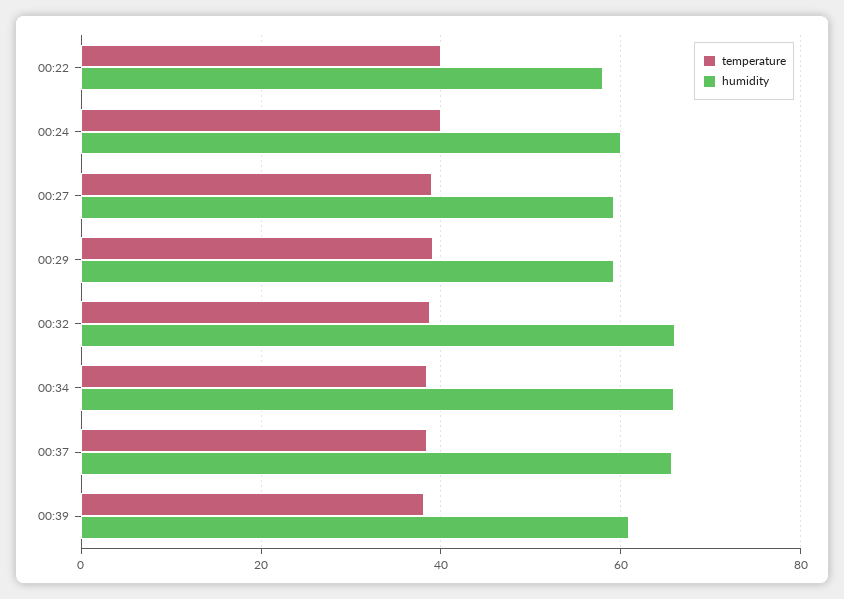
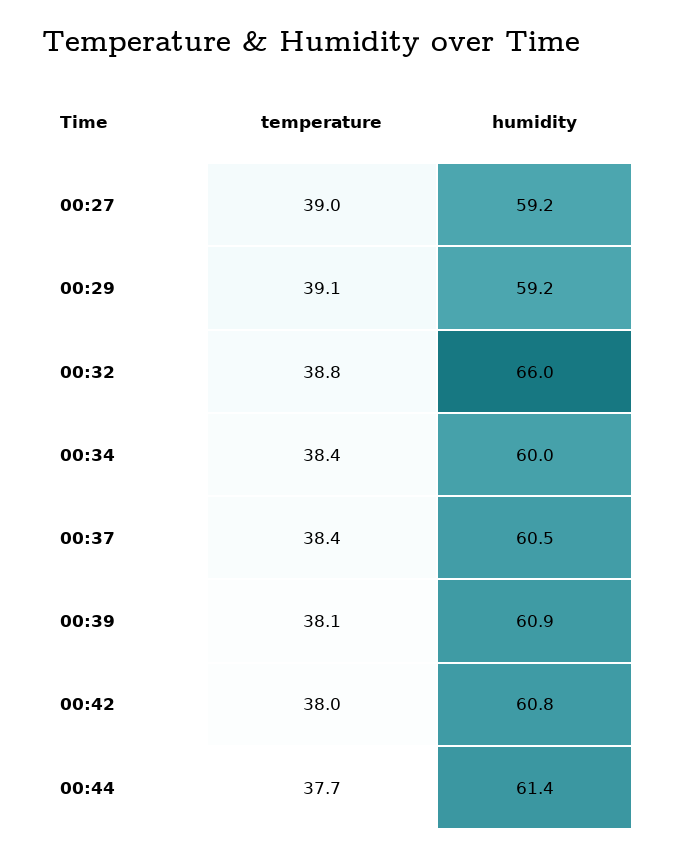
temperature, 00:22: 40 -> none
humidity, 00:22: 58 -> none
temperature, 00:24: 40 -> none
humidity, 00:24: 60 -> none
humidity, 00:34: 66 -> 60
humidity, 00:37: 66 -> 60.5
temperature, 00:42: none -> 38
humidity, 00:42: none -> 60.8
temperature, 00:44: none -> 37.7
humidity, 00:44: none -> 61.4

